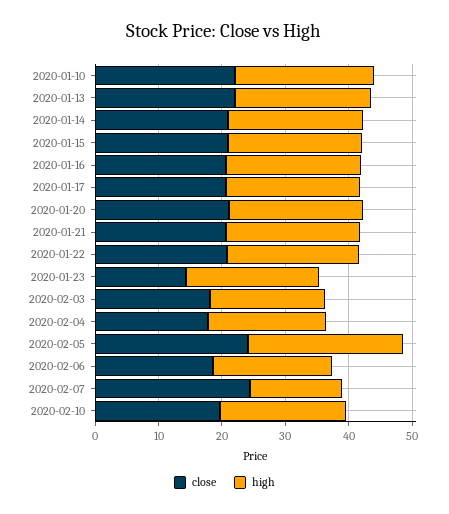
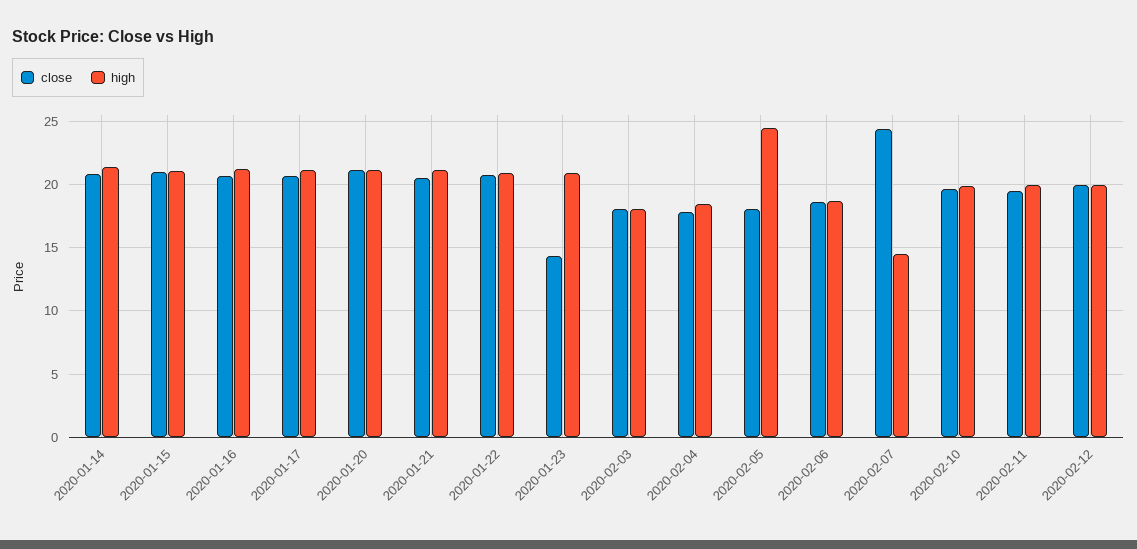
close, 2020-01-10: 22 -> none
high, 2020-01-10: 22 -> none
close, 2020-01-13: 22 -> none
high, 2020-01-13: 22 -> none
close, 2020-02-05: 24 -> 18
close, 2020-02-11: none -> 19.5
high, 2020-02-11: none -> 20
close, 2020-02-12: none -> 20
high, 2020-02-12: none -> 20

